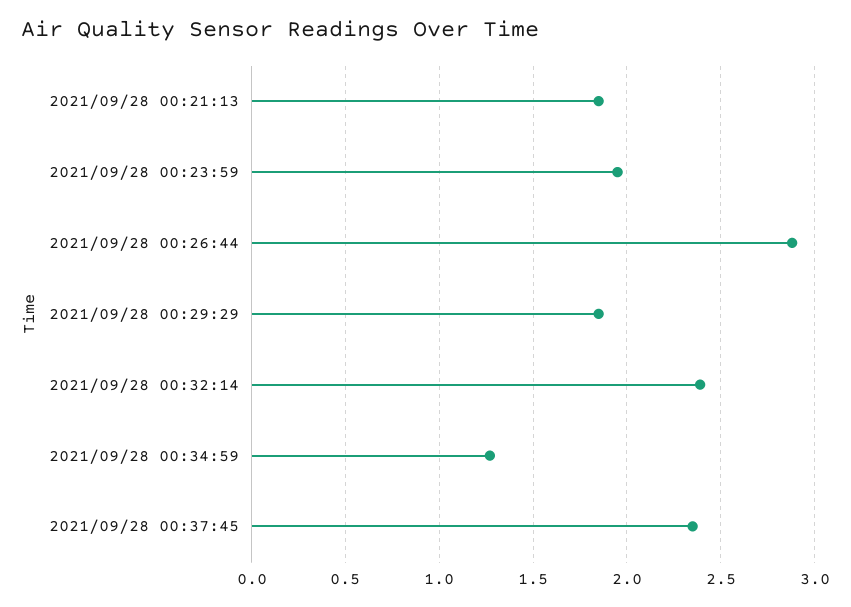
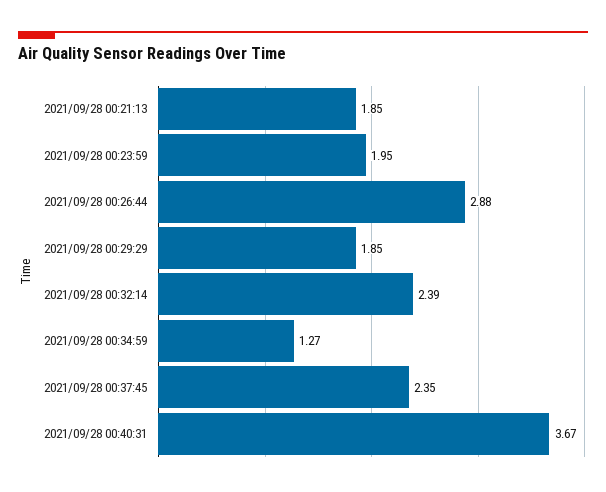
2021/09/28 00:40:31: none -> 3.67

